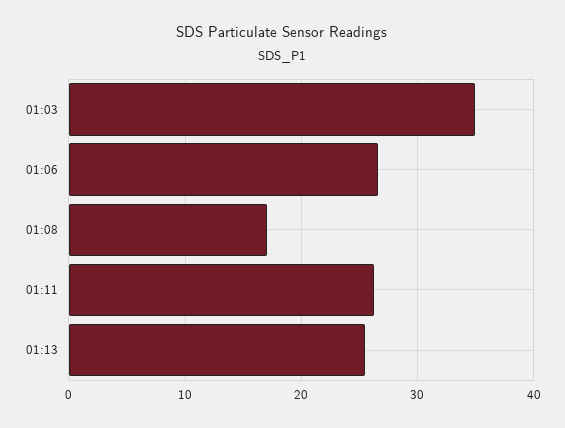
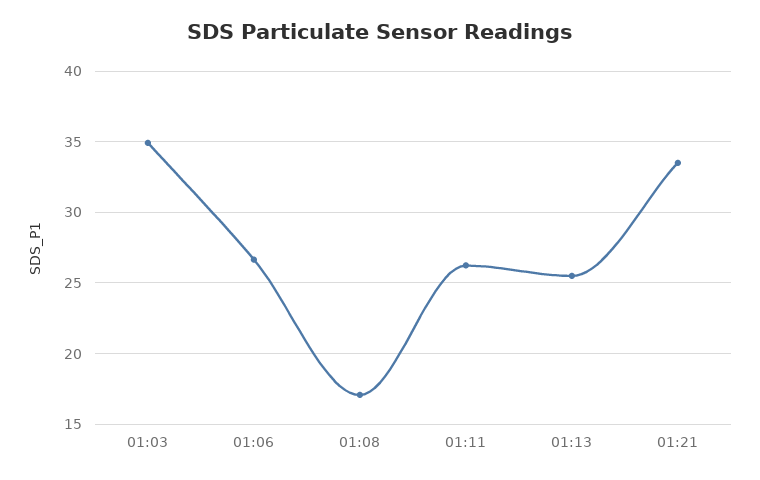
01:21: none -> 33.5

